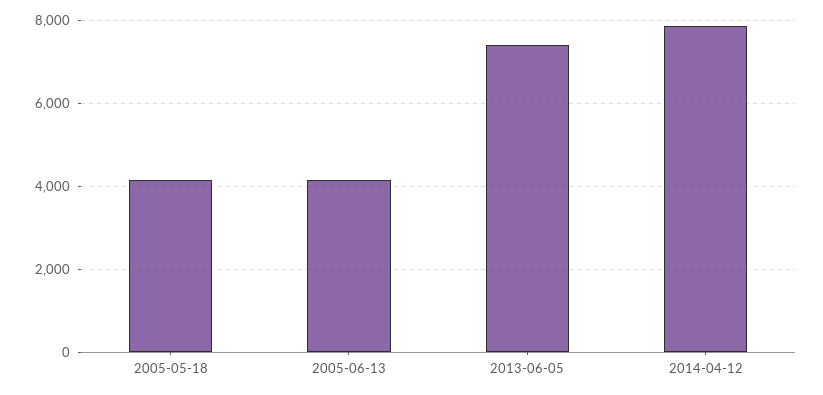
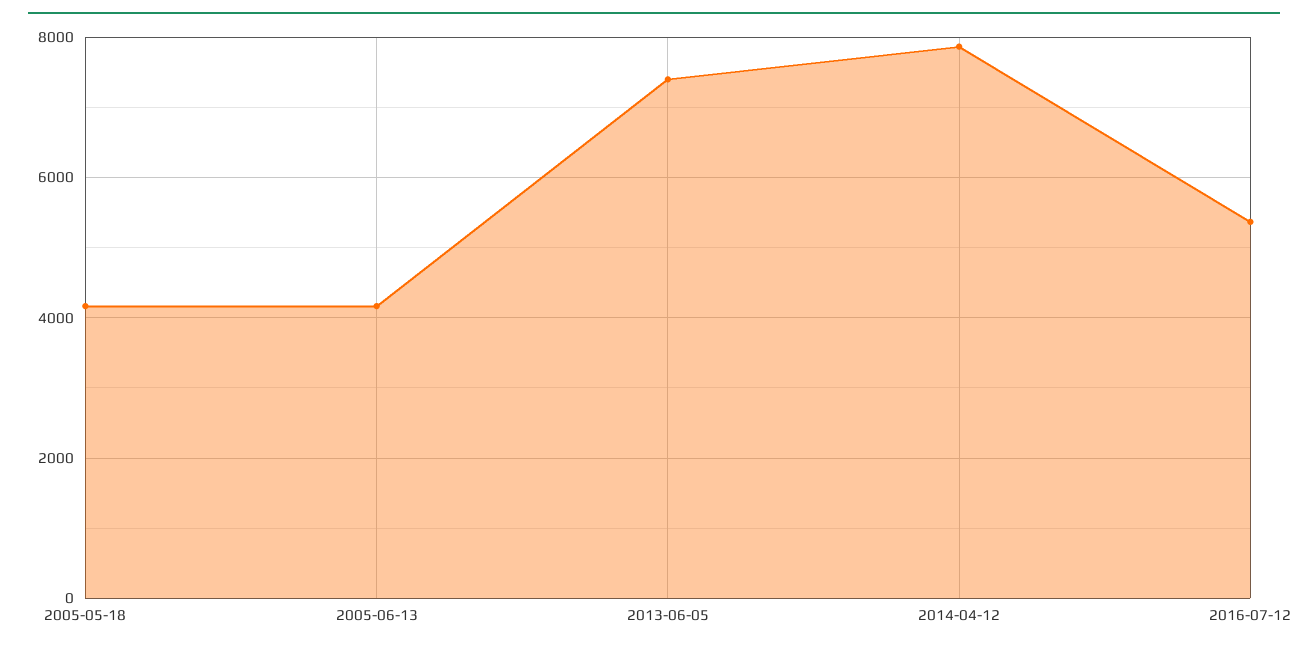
2016-07-12: none -> 5400

